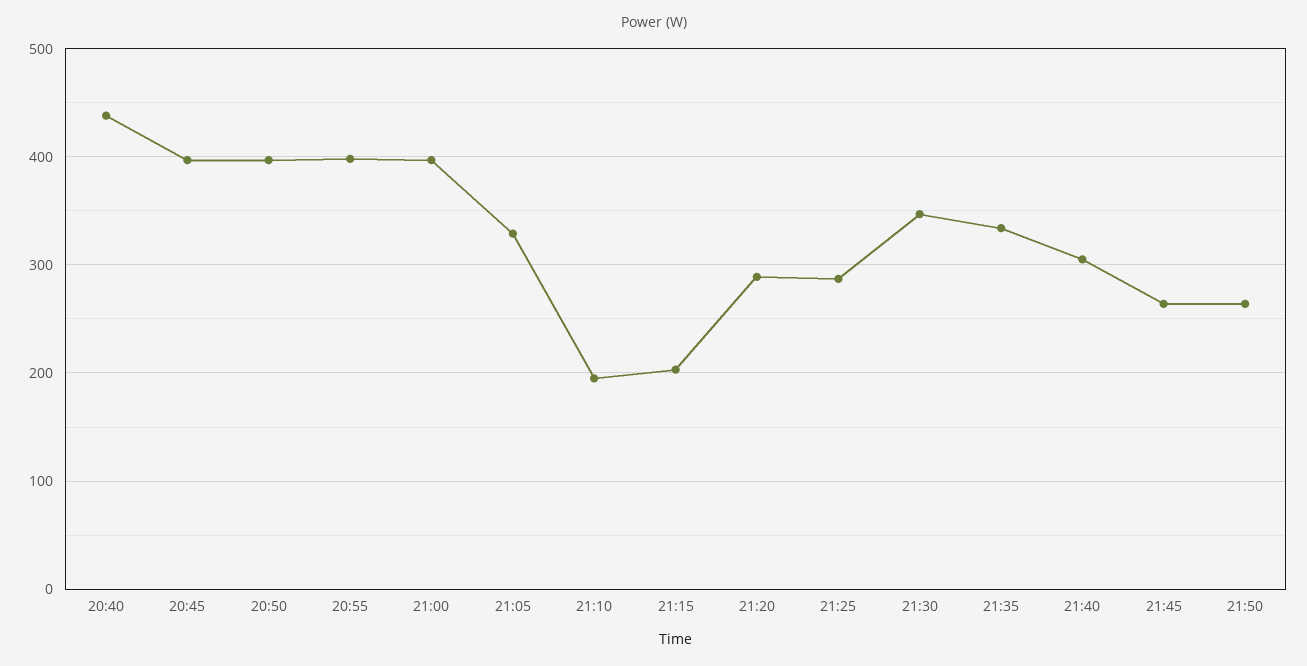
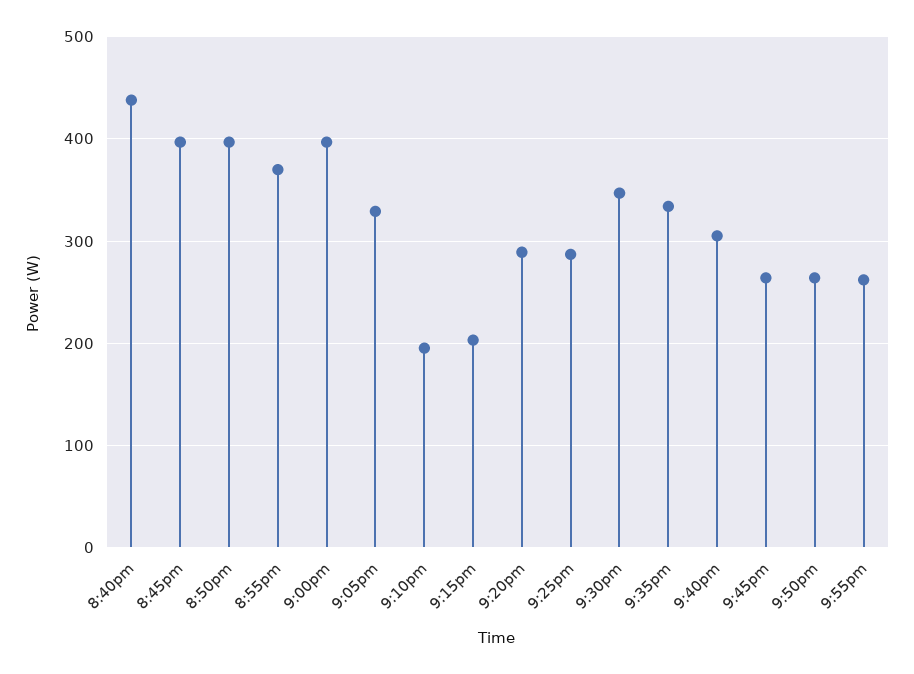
20:55: 400 -> 370
9:55pm: none -> 260

